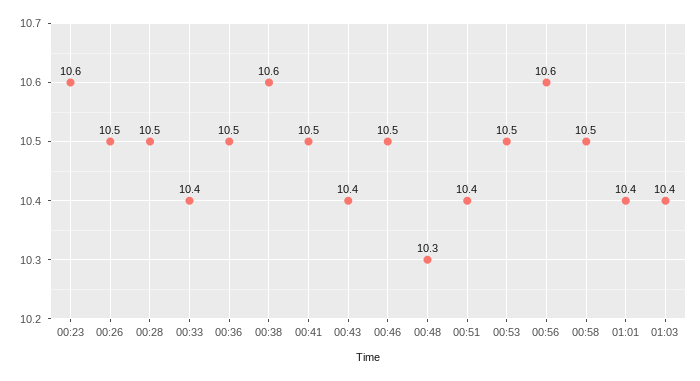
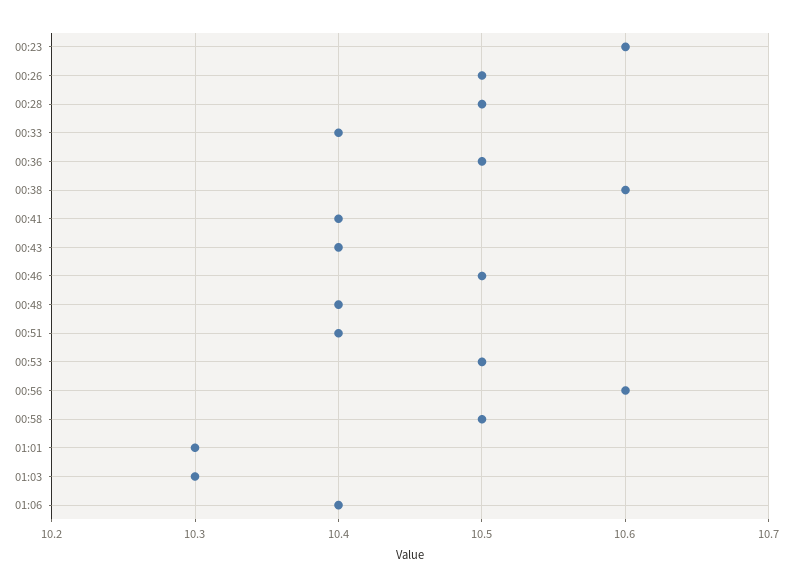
00:41: 10.5 -> 10.4
00:48: 10.3 -> 10.4
01:01: 10.4 -> 10.3
01:03: 10.4 -> 10.3
01:06: none -> 10.4

